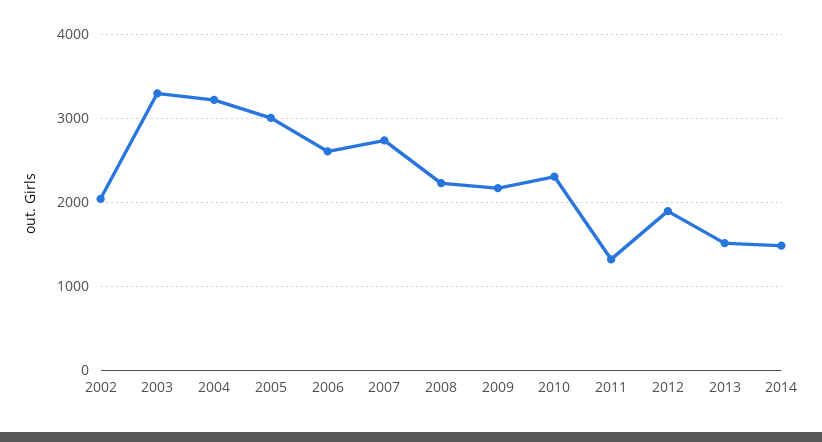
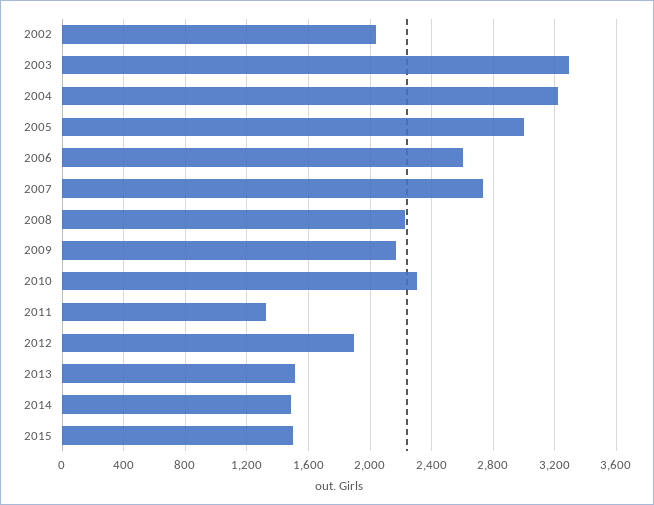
2015: none -> 1500

